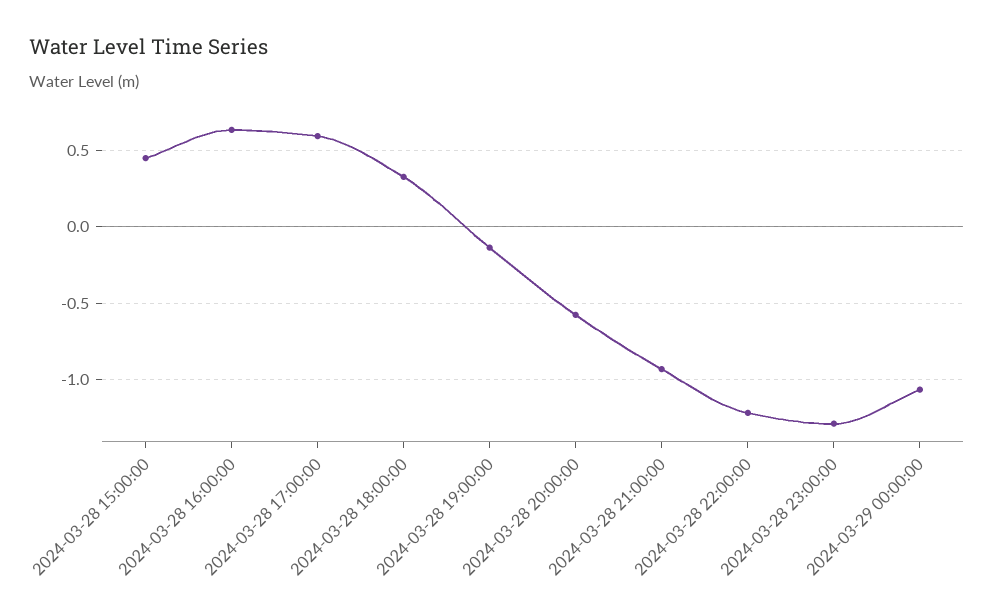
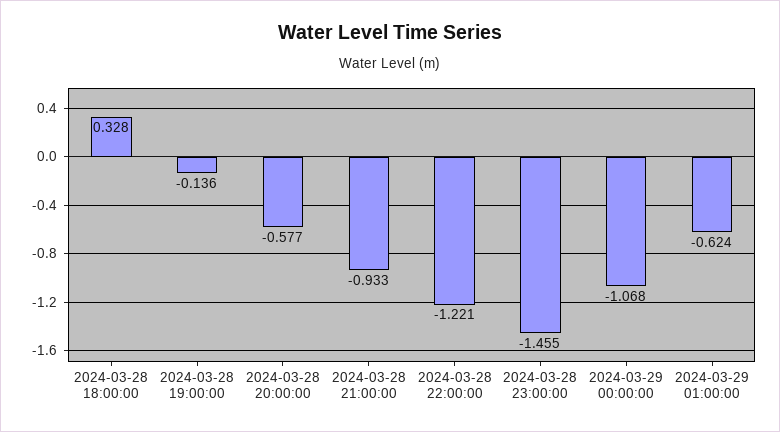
2024-03-28 15:00:00: 0.45 -> none
2024-03-28 16:00:00: 0.65 -> none
2024-03-28 17:00:00: 0.6 -> none
2024-03-28 23:00:00: -1.3 -> -1.455
2024-03-29 01:00:00: none -> -0.624

